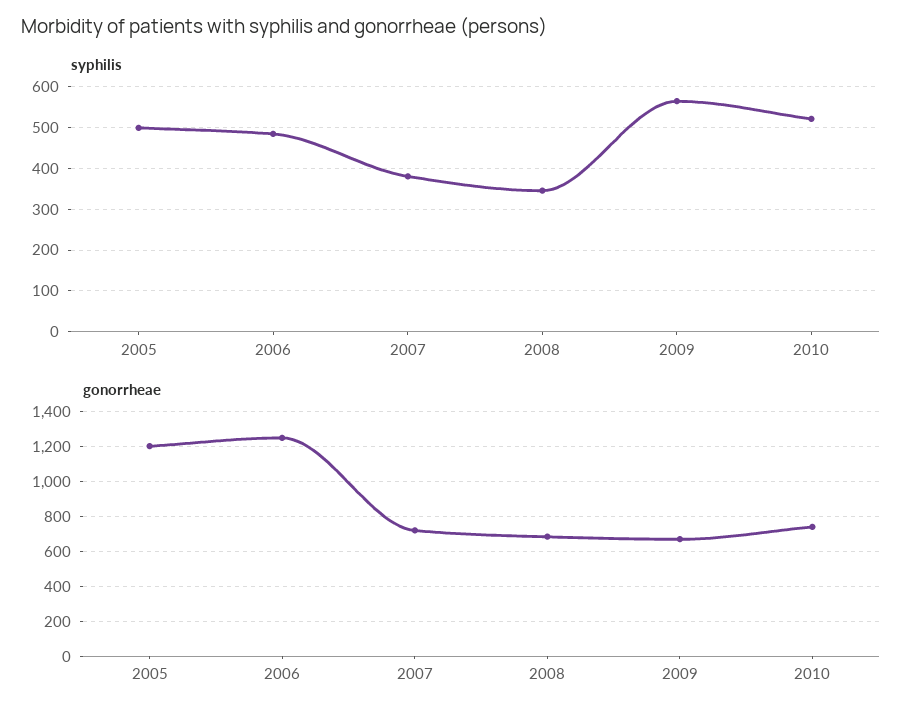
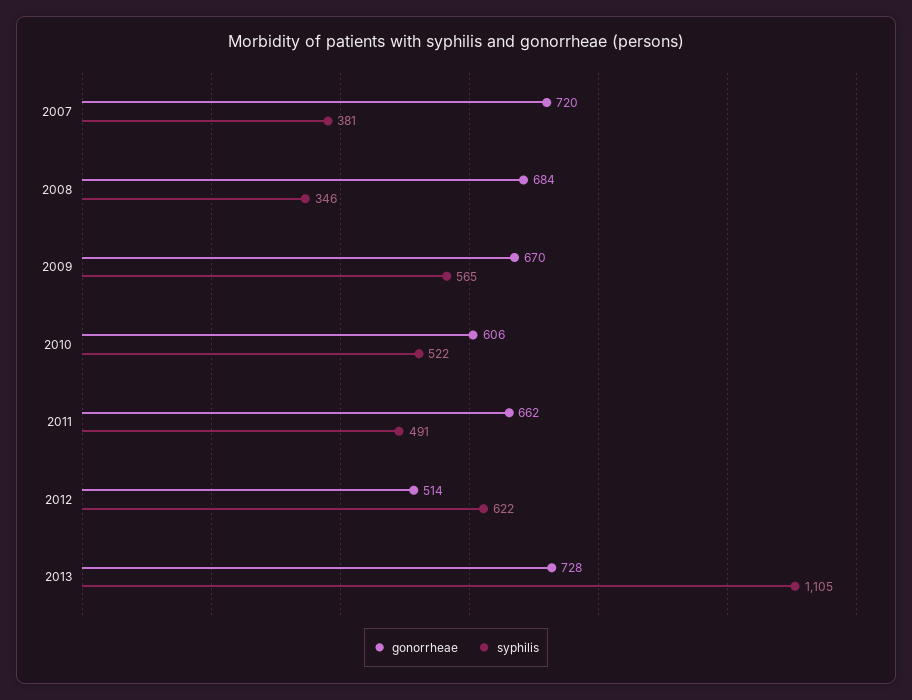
syphilis, 2005: 500 -> none
syphilis, 2006: 480 -> none
gonorrheae, 2005: 1200 -> none
gonorrheae, 2006: 1250 -> none
gonorrheae, 2010: 750 -> 606
gonorrheae, 2011: none -> 662
syphilis, 2011: none -> 491
gonorrheae, 2012: none -> 514
syphilis, 2012: none -> 622
gonorrheae, 2013: none -> 728
syphilis, 2013: none -> 1105

